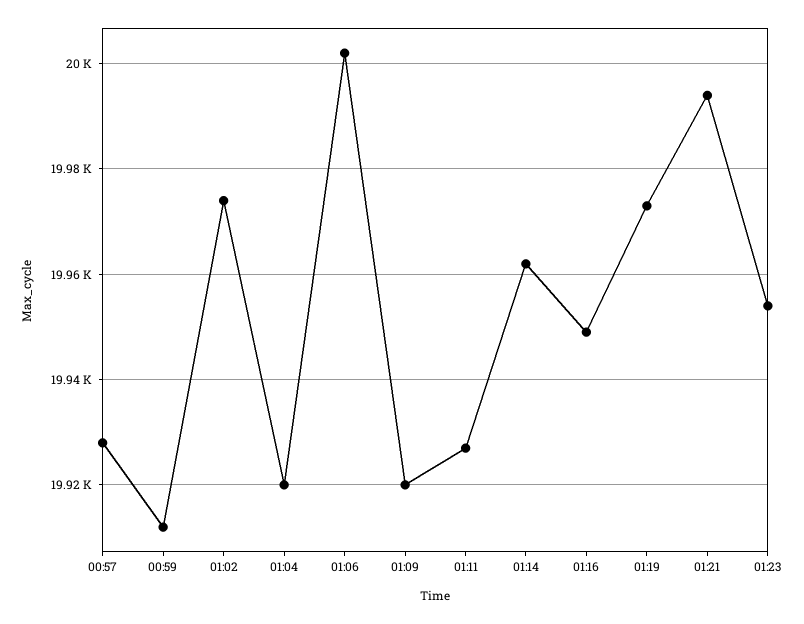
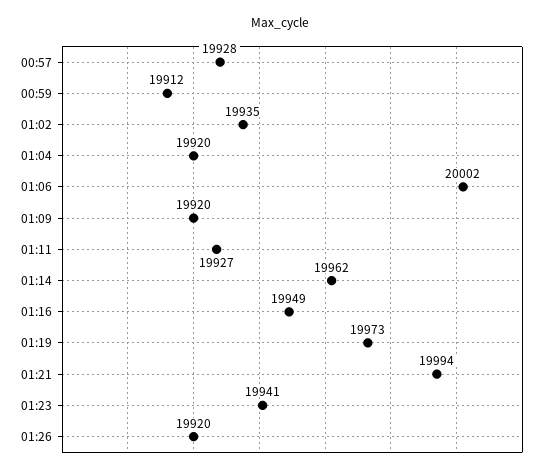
01:02: 19975 -> 19935
01:23: 19955 -> 19941
01:26: none -> 19920

